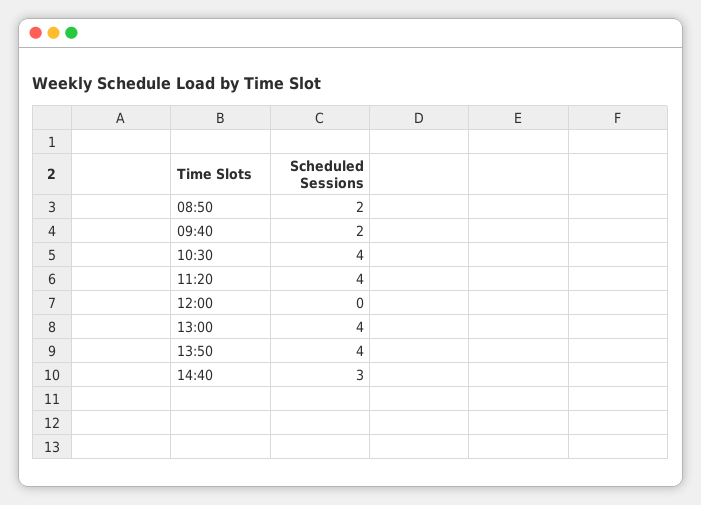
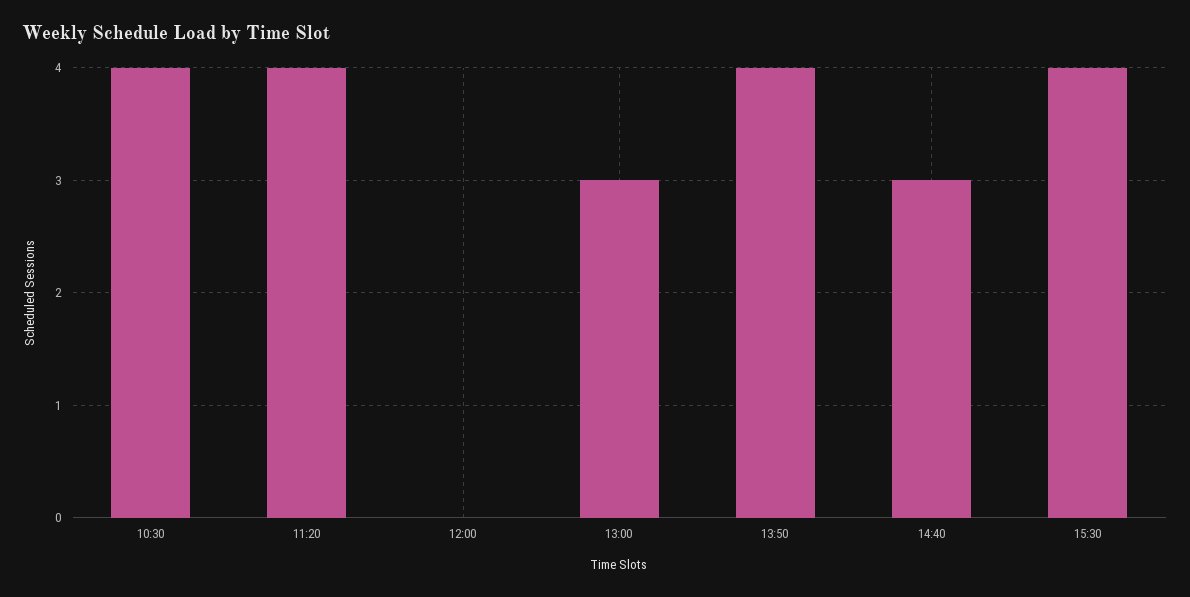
08:50: 2 -> none
09:40: 2 -> none
13:00: 4 -> 3
15:30: none -> 4

